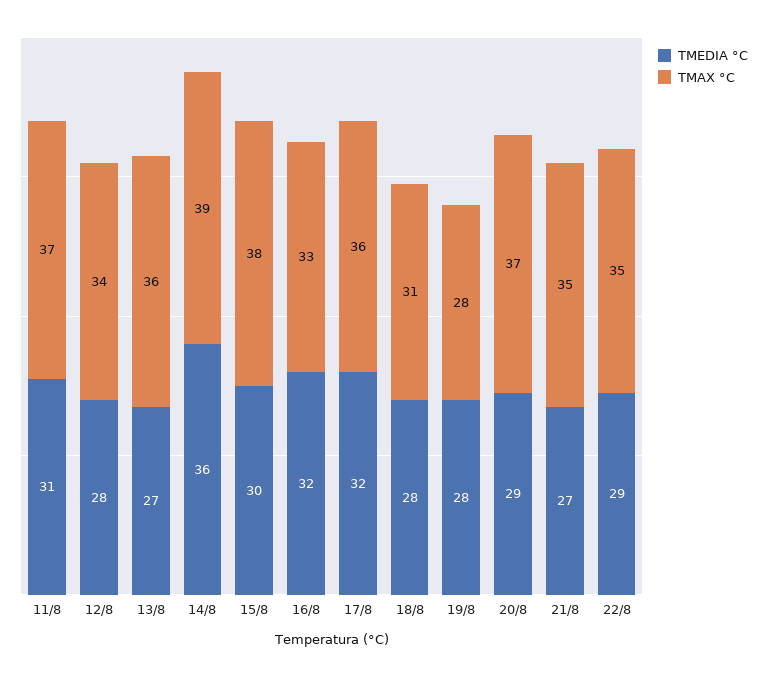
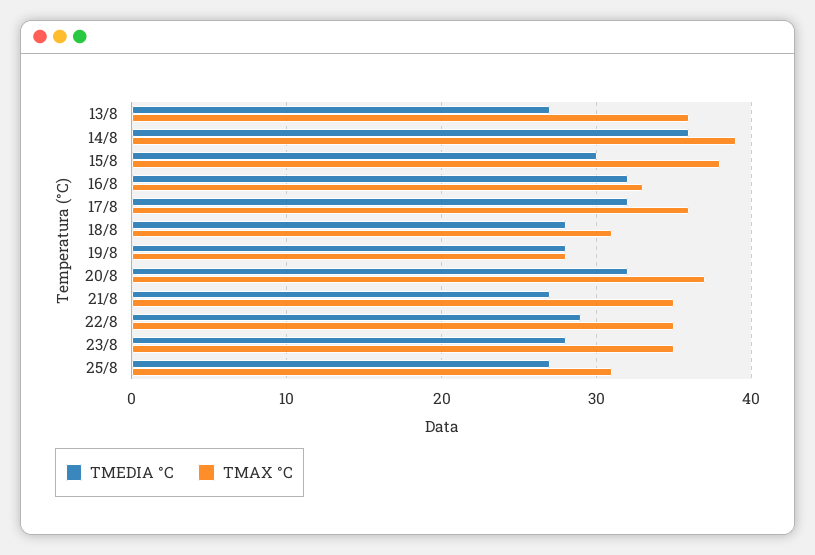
TMEDIA °C, 11/8: 31 -> none
TMAX °C, 11/8: 37 -> none
TMEDIA °C, 12/8: 28 -> none
TMAX °C, 12/8: 34 -> none
TMEDIA °C, 20/8: 29 -> 32
TMEDIA °C, 23/8: none -> 28
TMAX °C, 23/8: none -> 35
TMEDIA °C, 25/8: none -> 27
TMAX °C, 25/8: none -> 31

